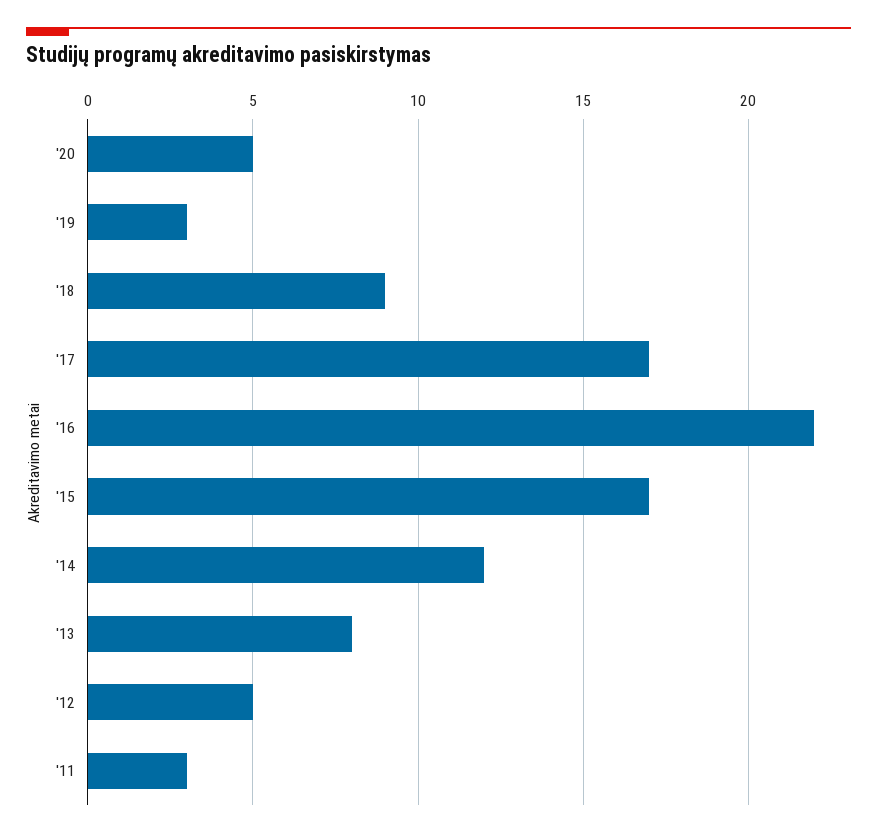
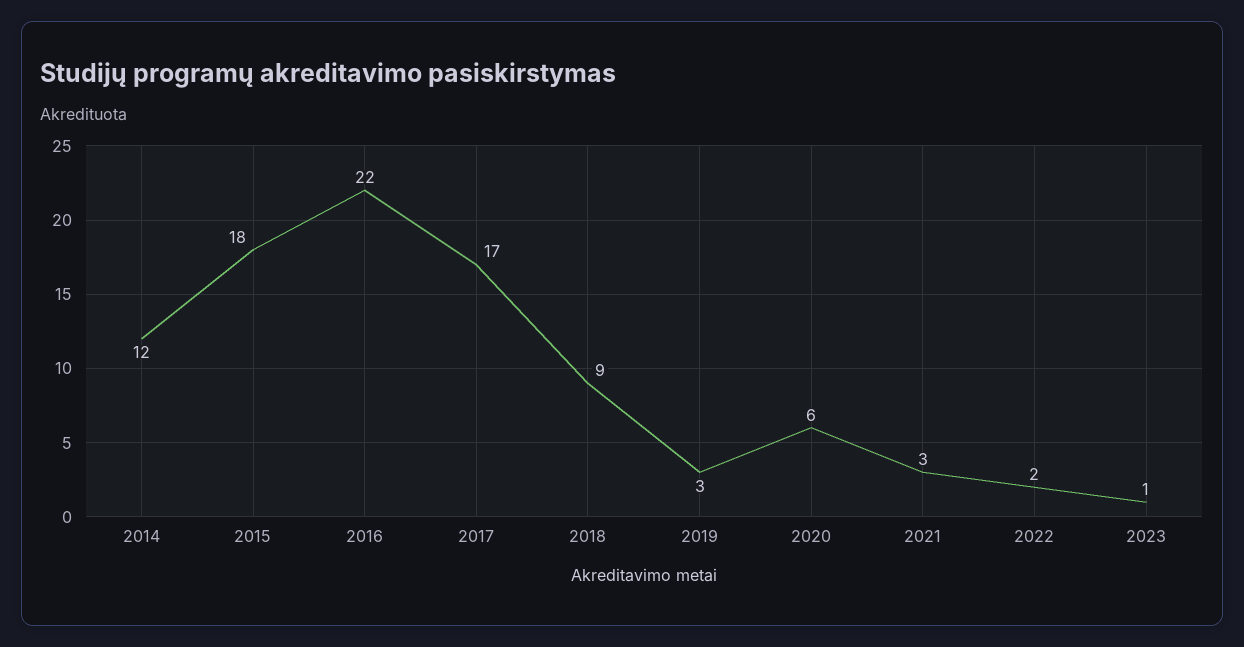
'20: 5 -> 6
'15: 17 -> 18
'13: 8 -> none
'12: 5 -> none
'11: 3 -> none
2021: none -> 3
2022: none -> 2
2023: none -> 1

